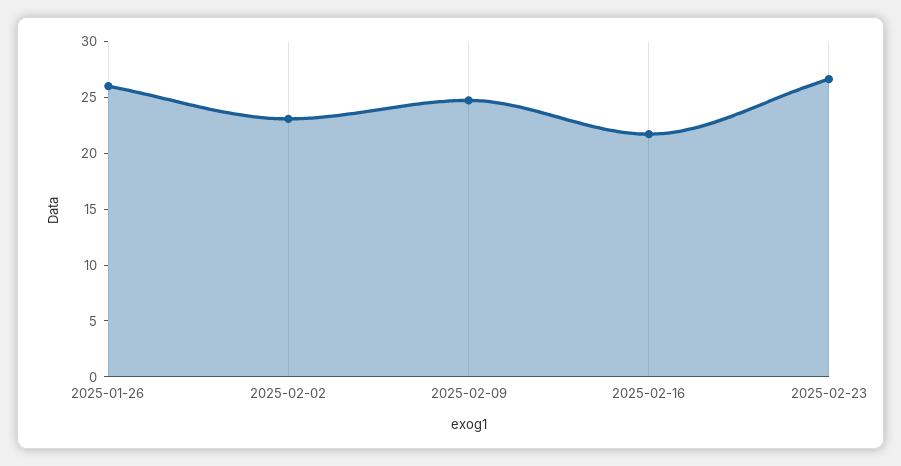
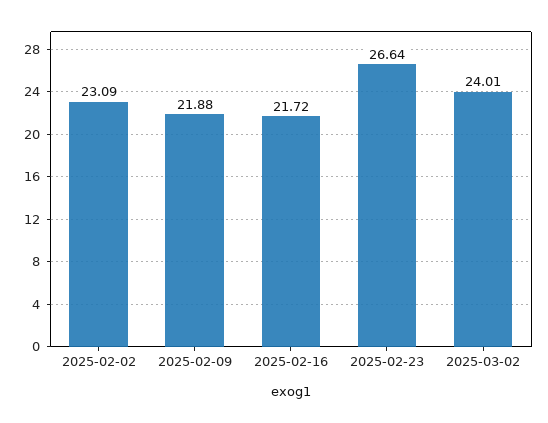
2025-01-26: 26 -> none
2025-02-09: 25 -> 21.88
2025-03-02: none -> 24.01

